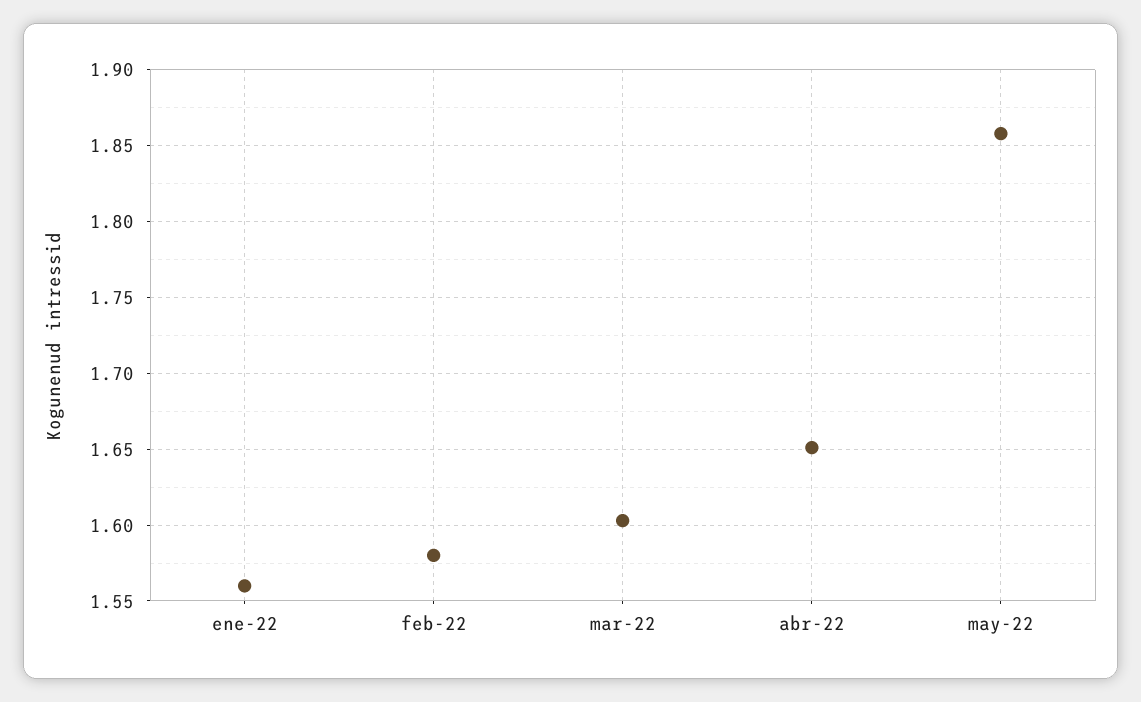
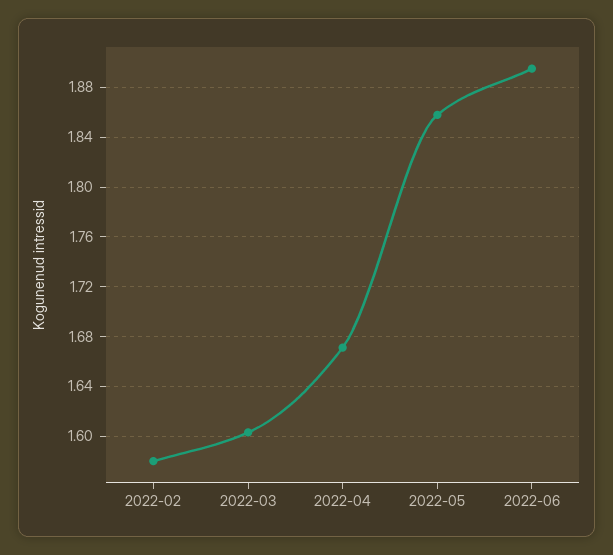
ene-22: 1.56 -> none
abr-22: 1.65 -> 1.67
2022-06: none -> 1.895

